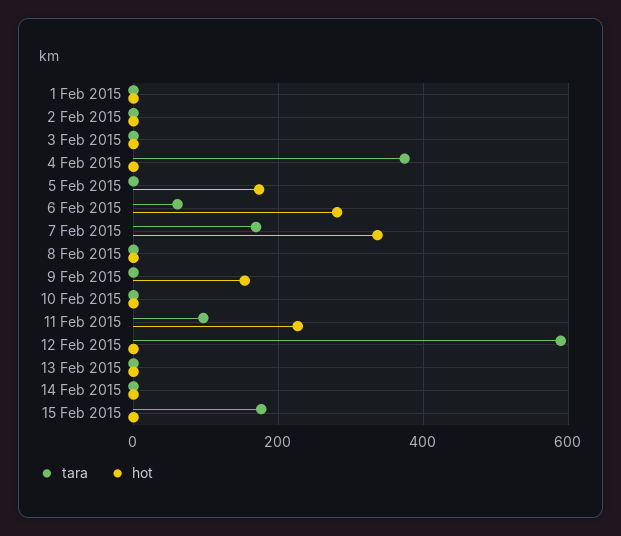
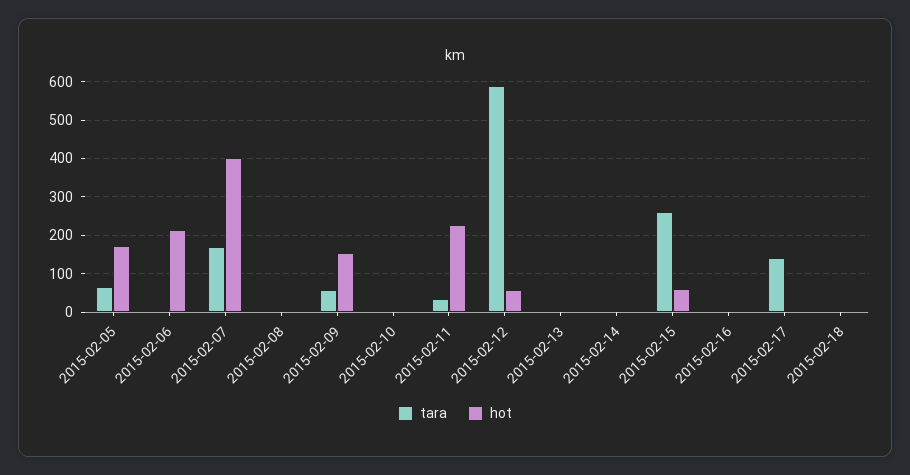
tara, 1 Feb 2015: 0 -> none
hot, 1 Feb 2015: 0 -> none
tara, 2 Feb 2015: 0 -> none
hot, 2 Feb 2015: 0 -> none
tara, 3 Feb 2015: 0 -> none
hot, 3 Feb 2015: 0 -> none
tara, 4 Feb 2015: 380 -> none
hot, 4 Feb 2015: 0 -> none
tara, 5 Feb 2015: 0 -> 60
tara, 6 Feb 2015: 60 -> 0
hot, 6 Feb 2015: 280 -> 220
hot, 7 Feb 2015: 340 -> 400
tara, 9 Feb 2015: 0 -> 60
tara, 11 Feb 2015: 100 -> 40
hot, 12 Feb 2015: 0 -> 60
tara, 15 Feb 2015: 180 -> 260
hot, 15 Feb 2015: 0 -> 60
tara, 2015-02-16: none -> 0
hot, 2015-02-16: none -> 0
tara, 2015-02-17: none -> 140
hot, 2015-02-17: none -> 0
tara, 2015-02-18: none -> 0
hot, 2015-02-18: none -> 0

